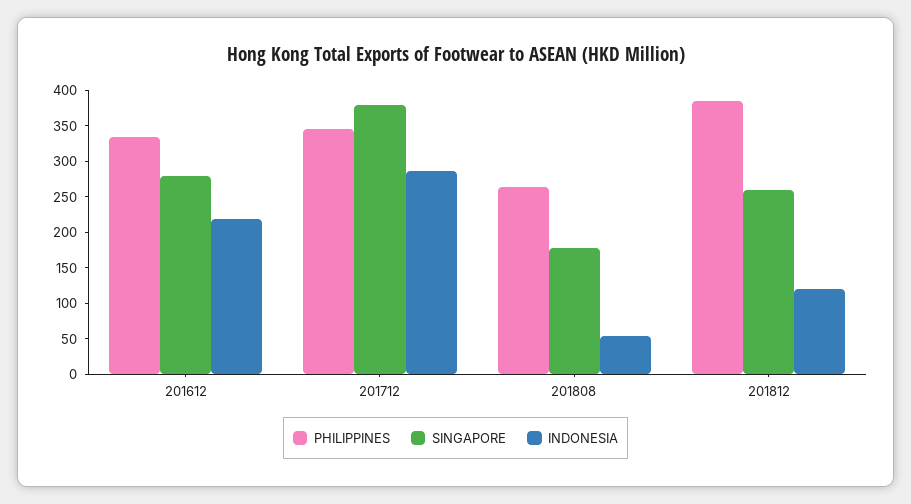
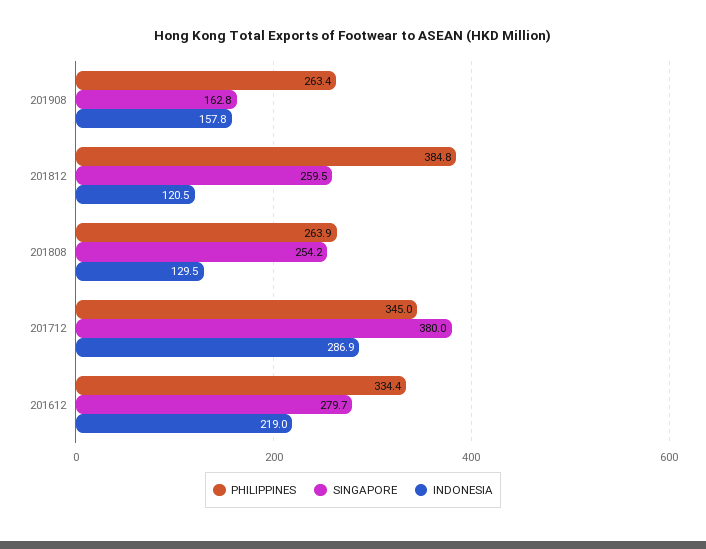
SINGAPORE, 201808: 175 -> 254.2
INDONESIA, 201808: 50 -> 129.5
PHILIPPINES, 201908: none -> 263.4
SINGAPORE, 201908: none -> 162.8
INDONESIA, 201908: none -> 157.8

